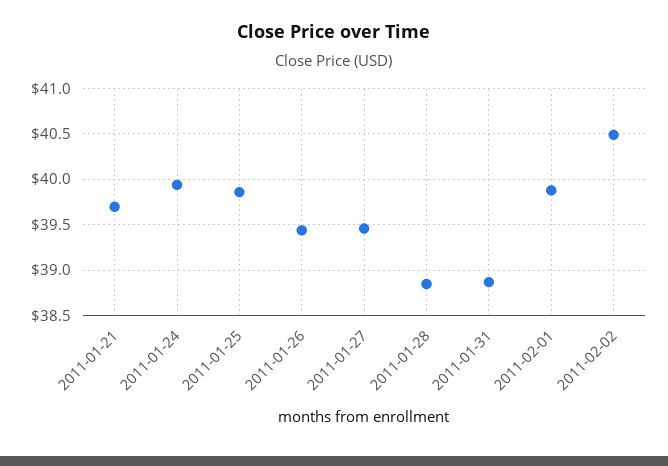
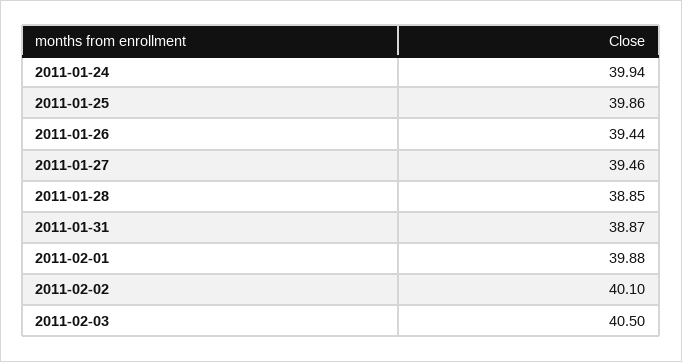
2011-01-21: 39.7 -> none
2011-02-02: 40.5 -> 40.1
2011-02-03: none -> 40.5

